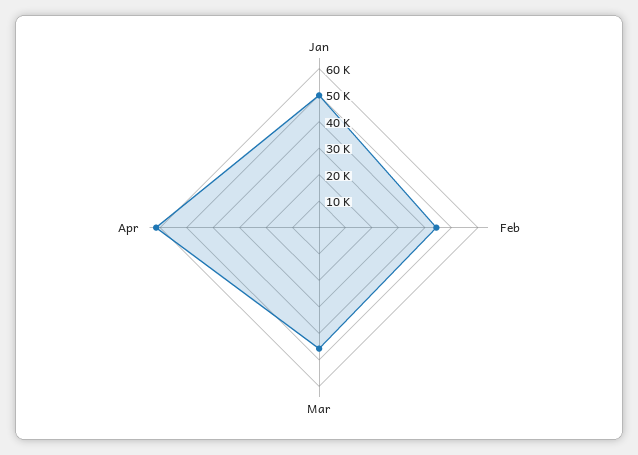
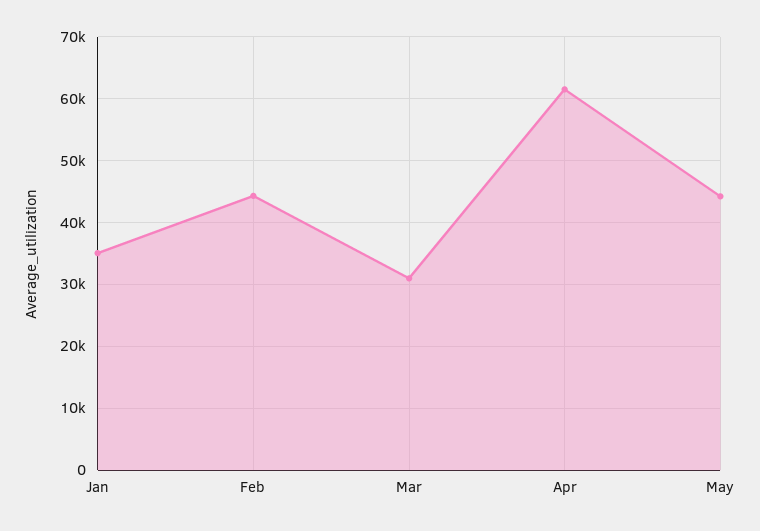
Jan: 50000 -> 35000
Mar: 45000 -> 31000
May: none -> 44000

